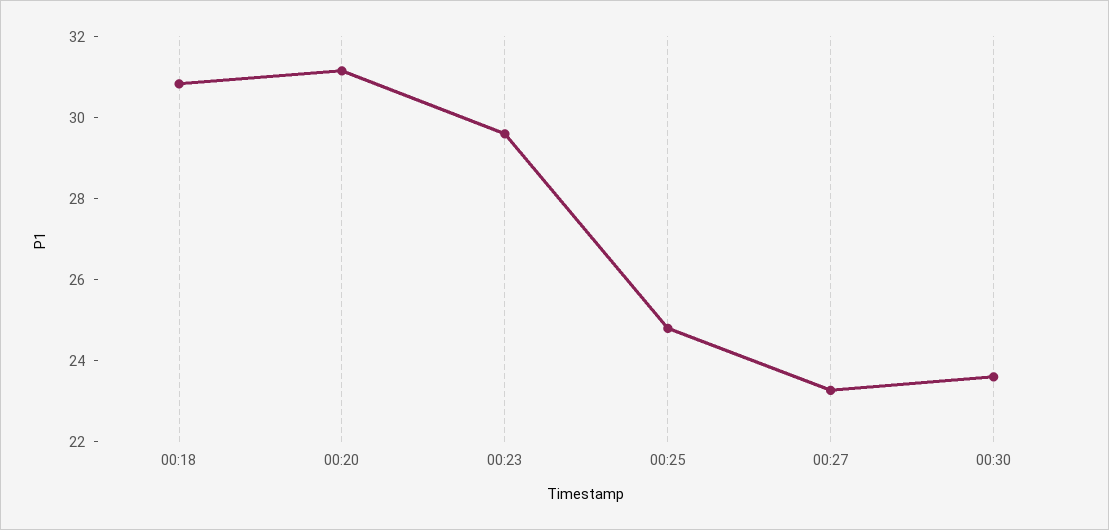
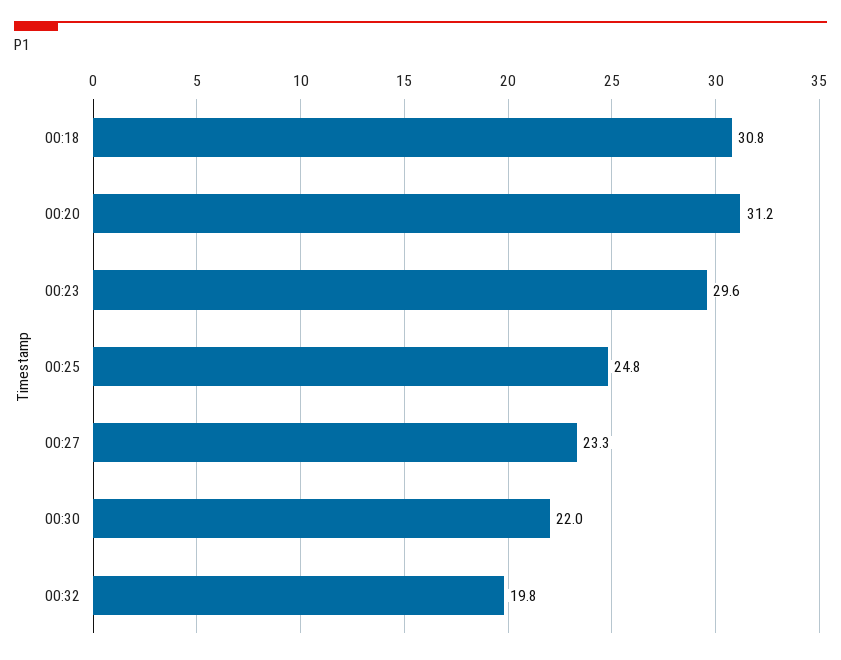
00:30: 23.5 -> 22
00:32: none -> 19.8

